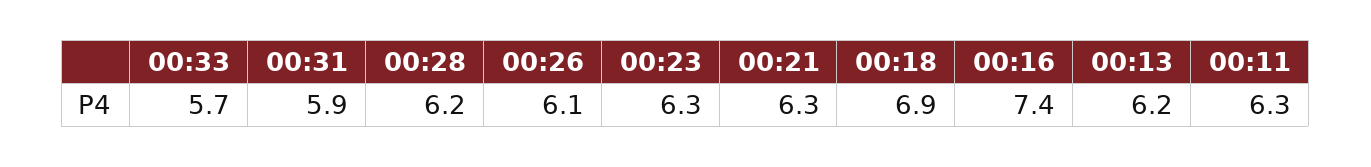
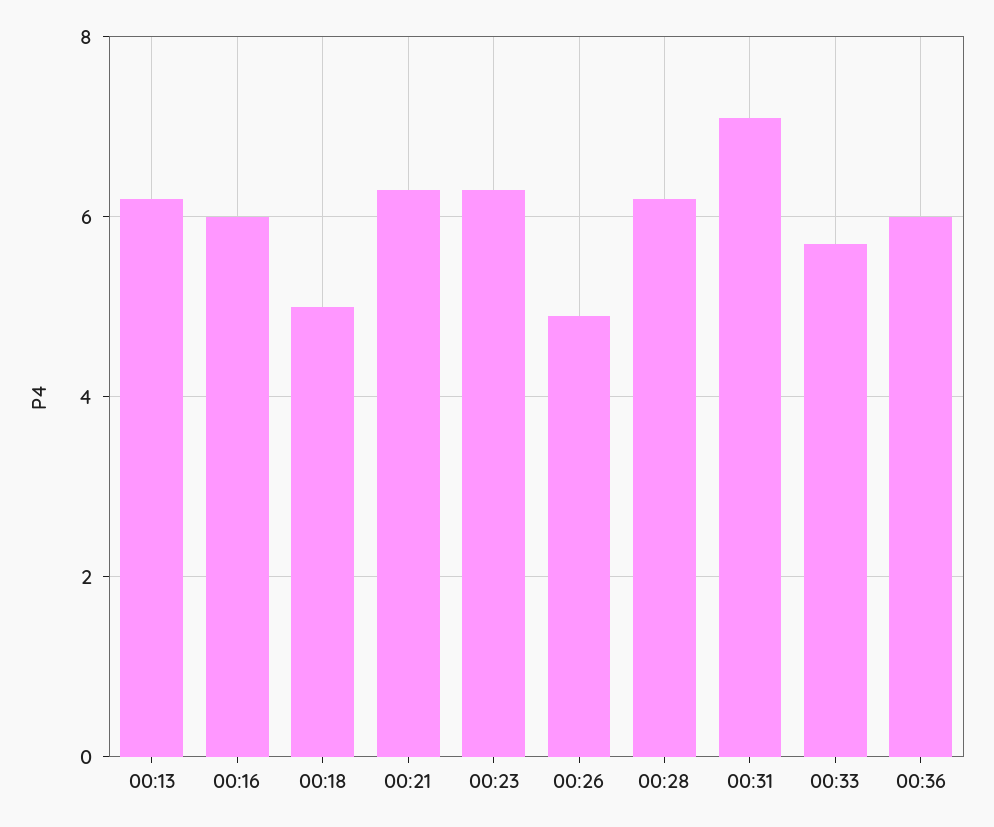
00:31: 5.9 -> 7
00:26: 6.1 -> 5
00:18: 6.9 -> 5
00:16: 7.4 -> 6
00:11: 6.3 -> none
00:36: none -> 6

